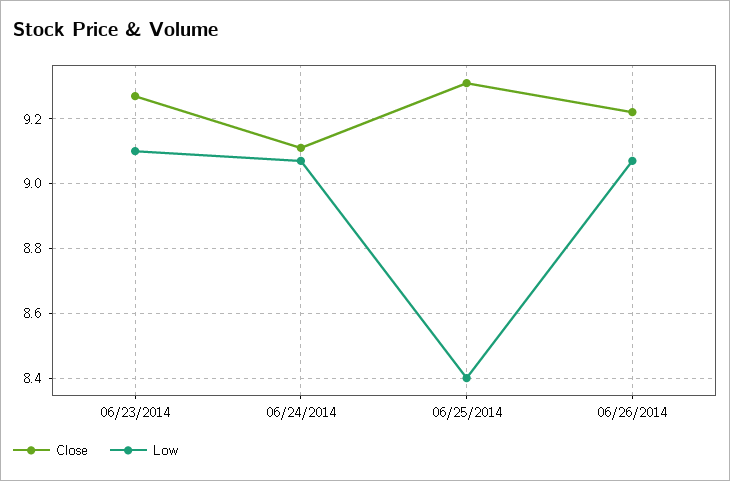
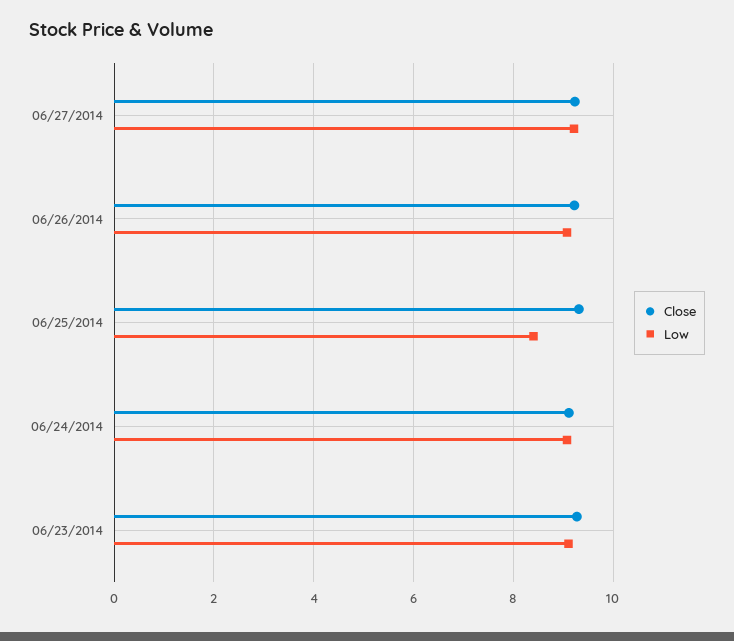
Close, 06/27/2014: none -> 9.2
Low, 06/27/2014: none -> 9.2

